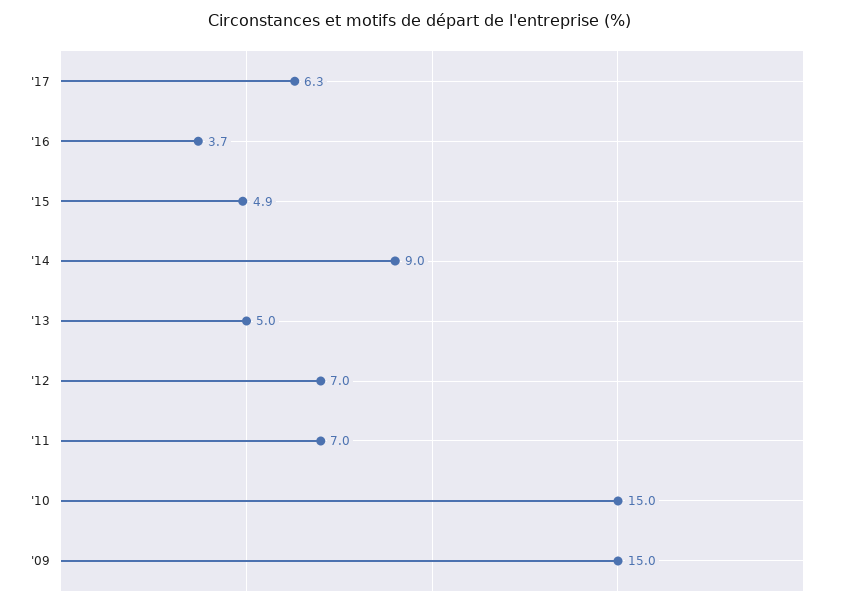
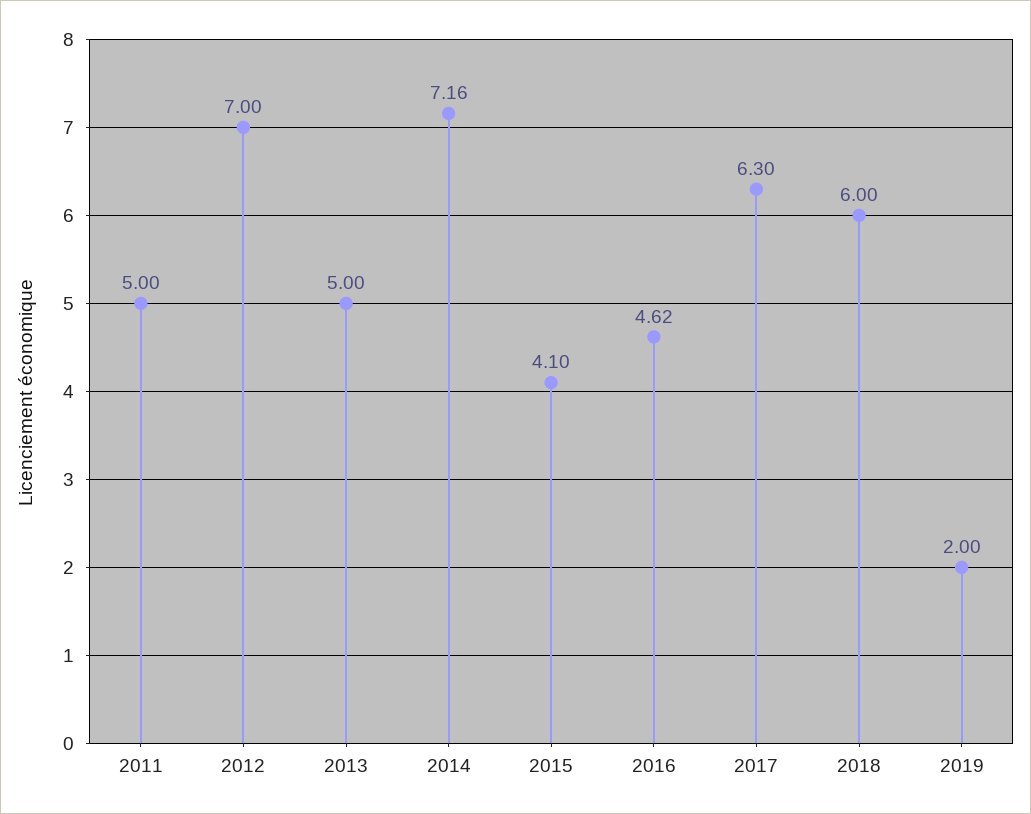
'16: 3.7 -> 4.62
'15: 4.9 -> 4.1
'14: 9 -> 7.16
'11: 7 -> 5
'10: 15 -> none
'09: 15 -> none
2018: none -> 6
2019: none -> 2

